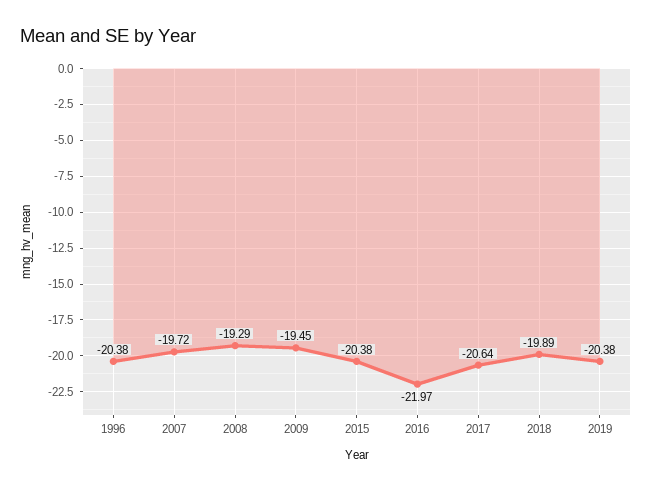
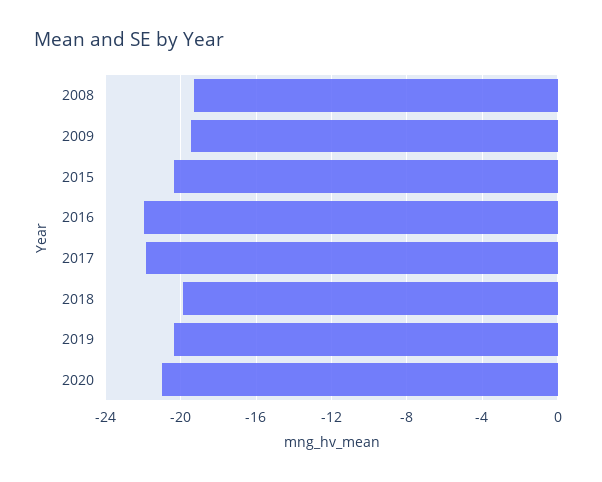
1996: -20.38 -> none
2007: -19.72 -> none
2017: -20.64 -> -22
2020: none -> -21

